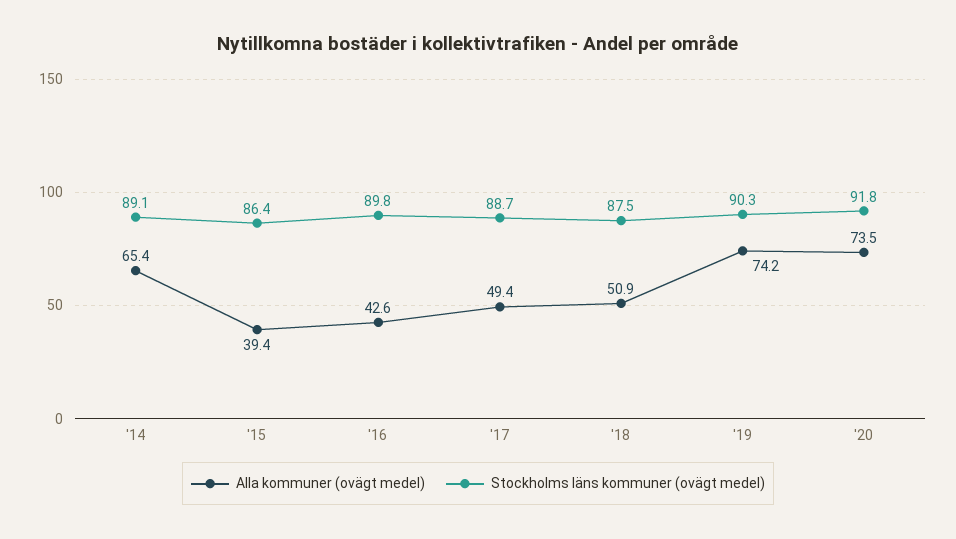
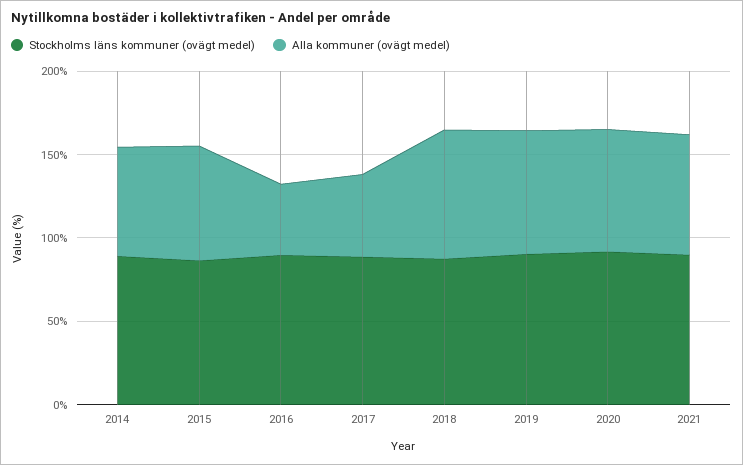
Alla kommuner (ovägt medel), '15: 39.4 -> 70
Alla kommuner (ovägt medel), '18: 50.9 -> 80
Stockholms läns kommuner (ovägt medel), 2021: none -> 90
Alla kommuner (ovägt medel), 2021: none -> 70

